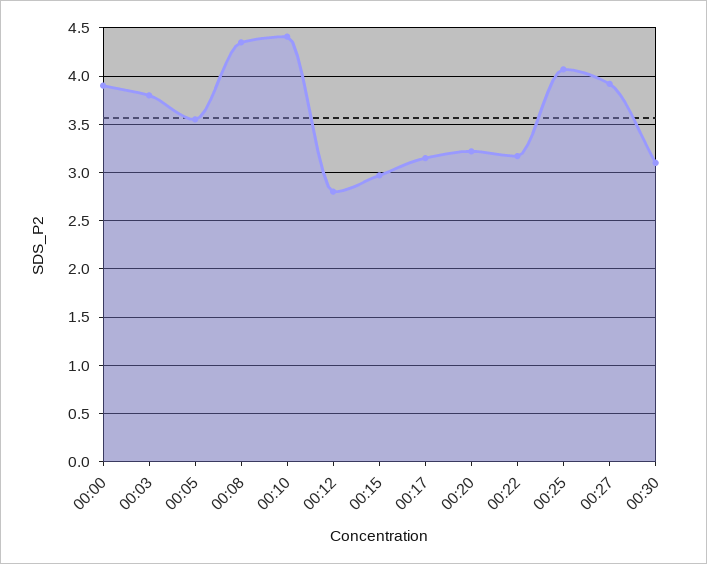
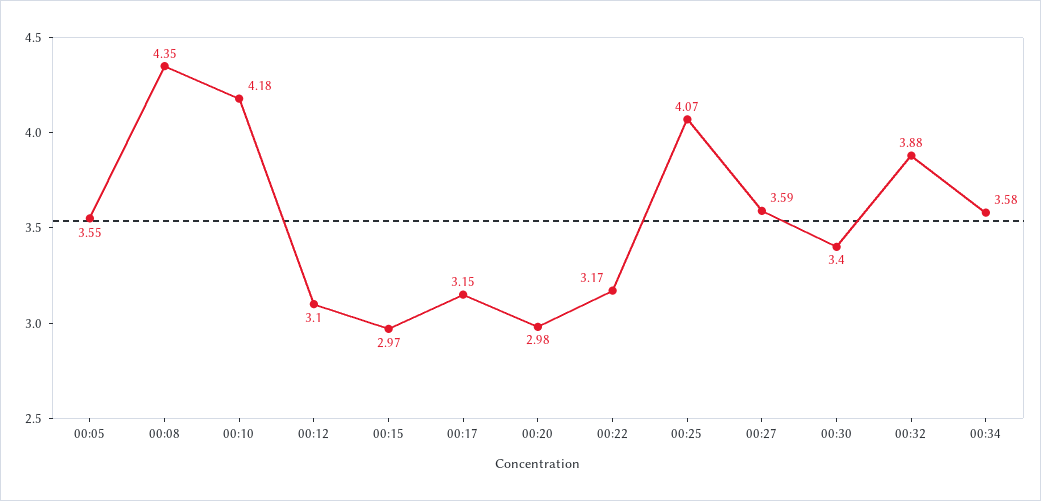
00:00: 3.9 -> none
00:03: 3.8 -> none
00:10: 4.4 -> 4.18
00:12: 2.8 -> 3.1
00:20: 3.2 -> 2.98
00:27: 3.9 -> 3.59
00:30: 3.1 -> 3.4
00:32: none -> 3.88
00:34: none -> 3.58

